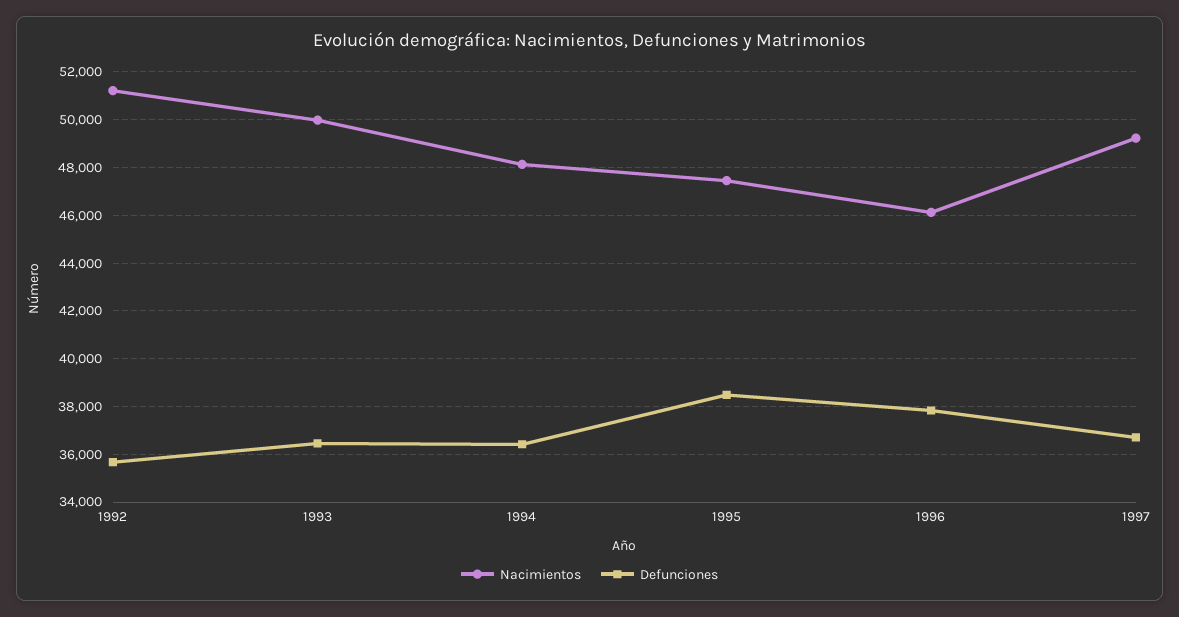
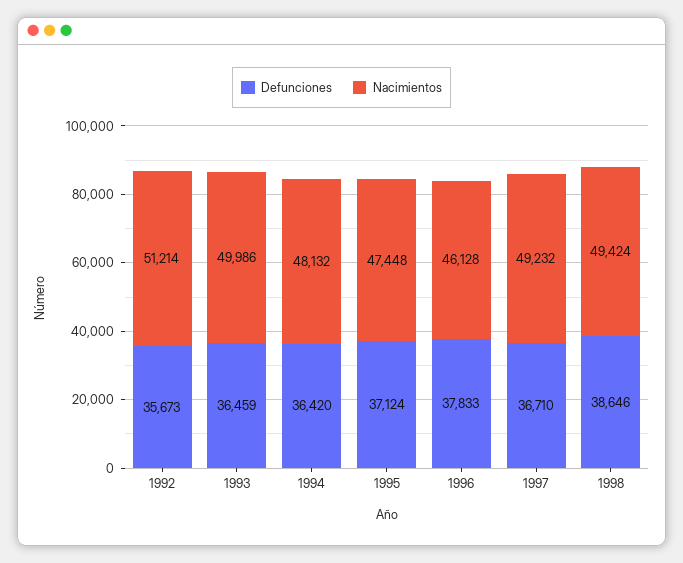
Defunciones, 1995: 38500 -> 37124
Defunciones, 1998: none -> 38646
Nacimientos, 1998: none -> 49424

